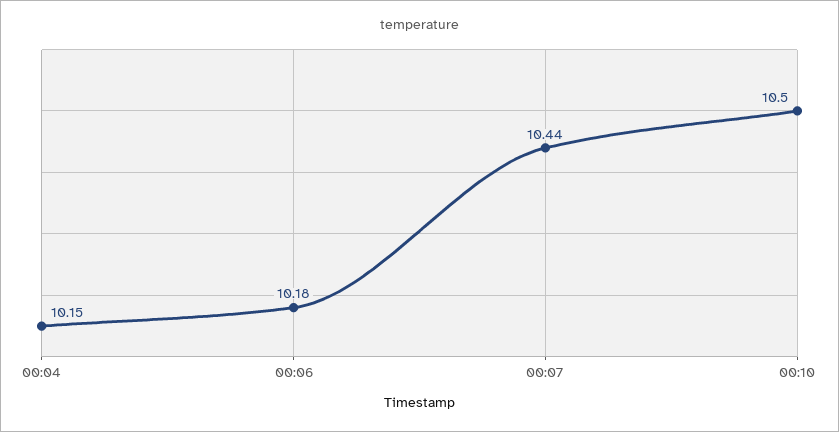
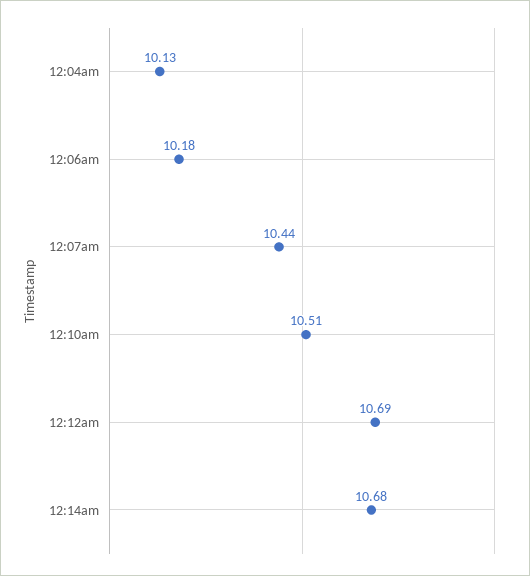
00:04: 10.15 -> 10.13
00:10: 10.5 -> 10.51
12:12am: none -> 10.69
12:14am: none -> 10.68

